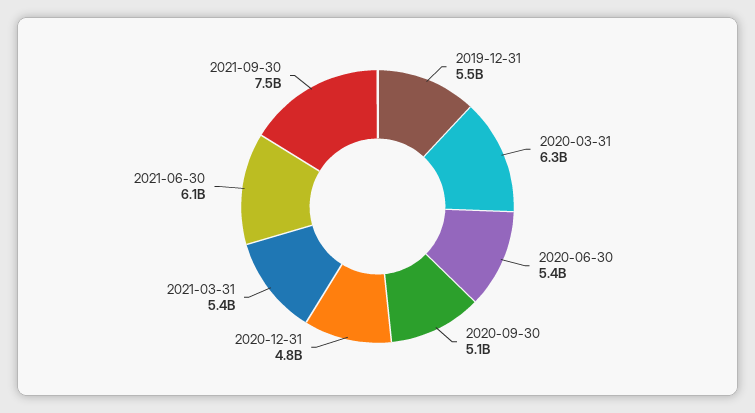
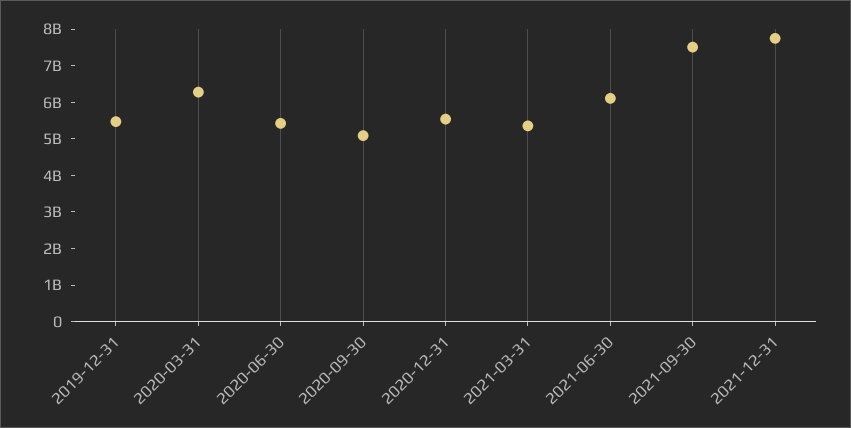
2020-12-31: 4800000000 -> 5500000000
2021-12-31: none -> 7750000000

